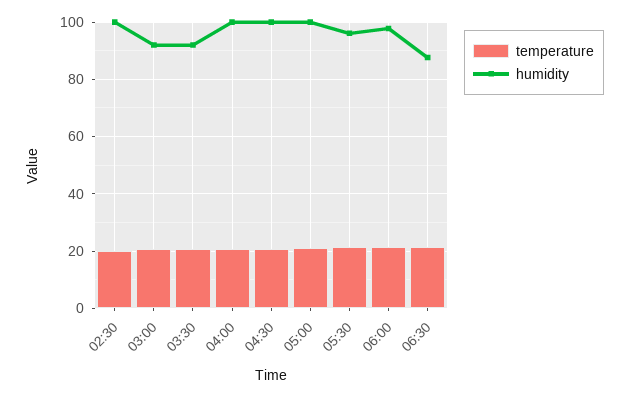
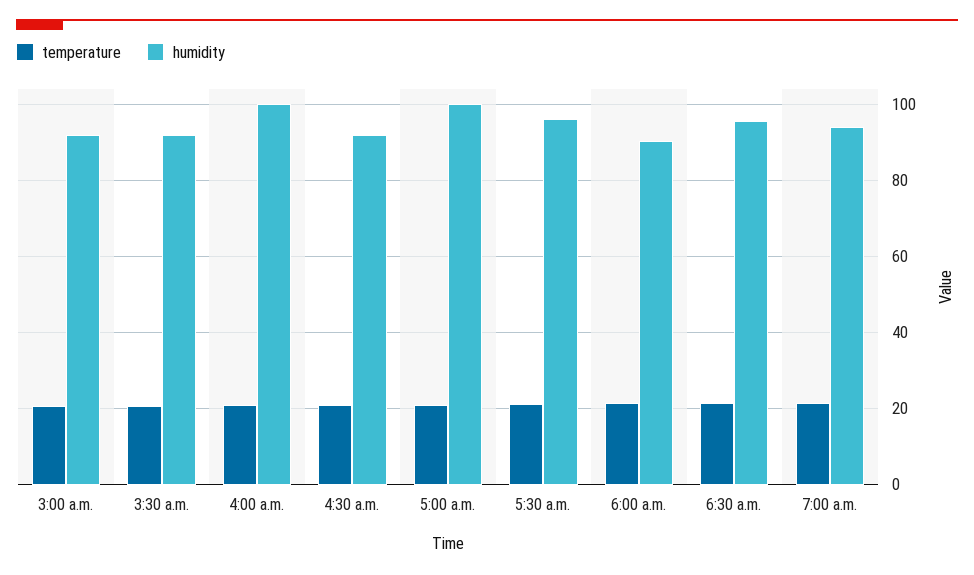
temperature, 02:30: 20 -> none
humidity, 02:30: 100 -> none
humidity, 04:30: 100 -> 92
humidity, 06:00: 97.5 -> 90
humidity, 06:30: 87.5 -> 96
temperature, 7:00 a.m.: none -> 22
humidity, 7:00 a.m.: none -> 94

